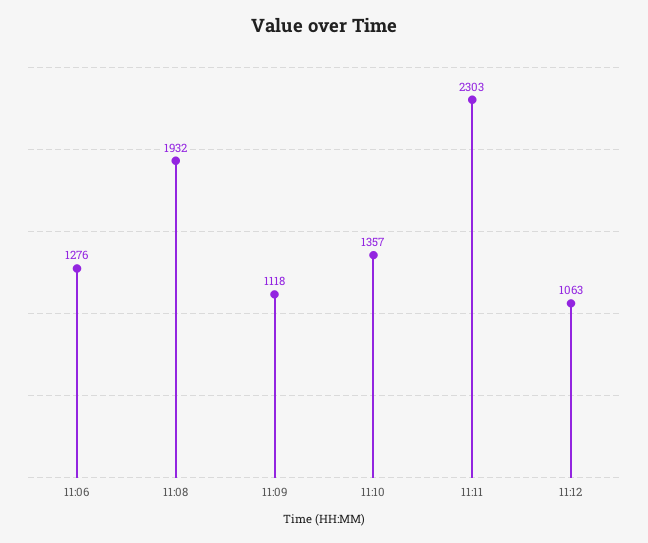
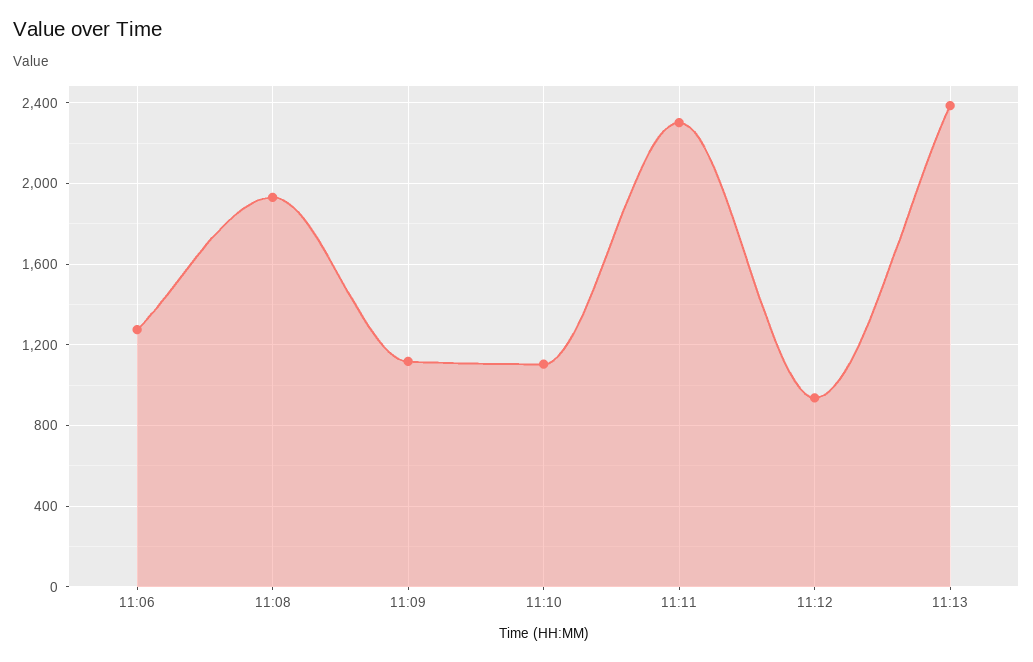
11:10: 1357 -> 1100
11:12: 1063 -> 950
11:13: none -> 2400

